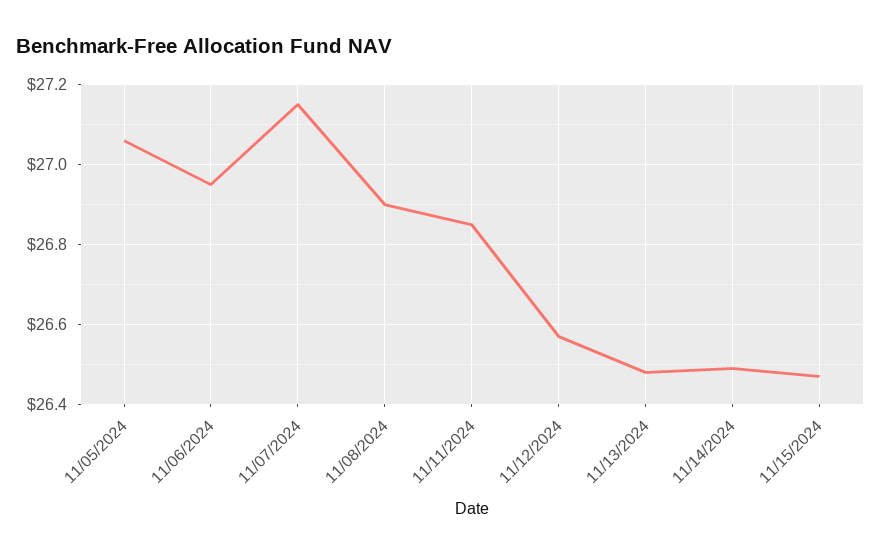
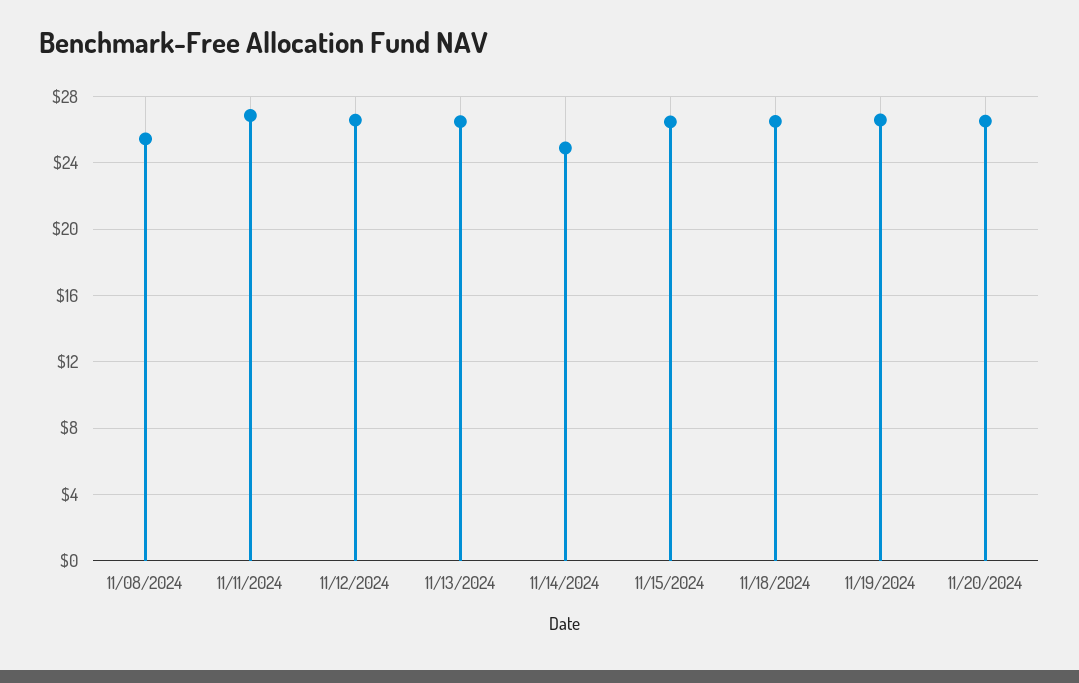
11/05/2024: 27.05 -> none
11/06/2024: 26.95 -> none
11/07/2024: 27.15 -> none
11/08/2024: 26.9 -> 25.5
11/14/2024: 26.5 -> 25
11/18/2024: none -> 26.5
11/19/2024: none -> 26.5
11/20/2024: none -> 26.5

